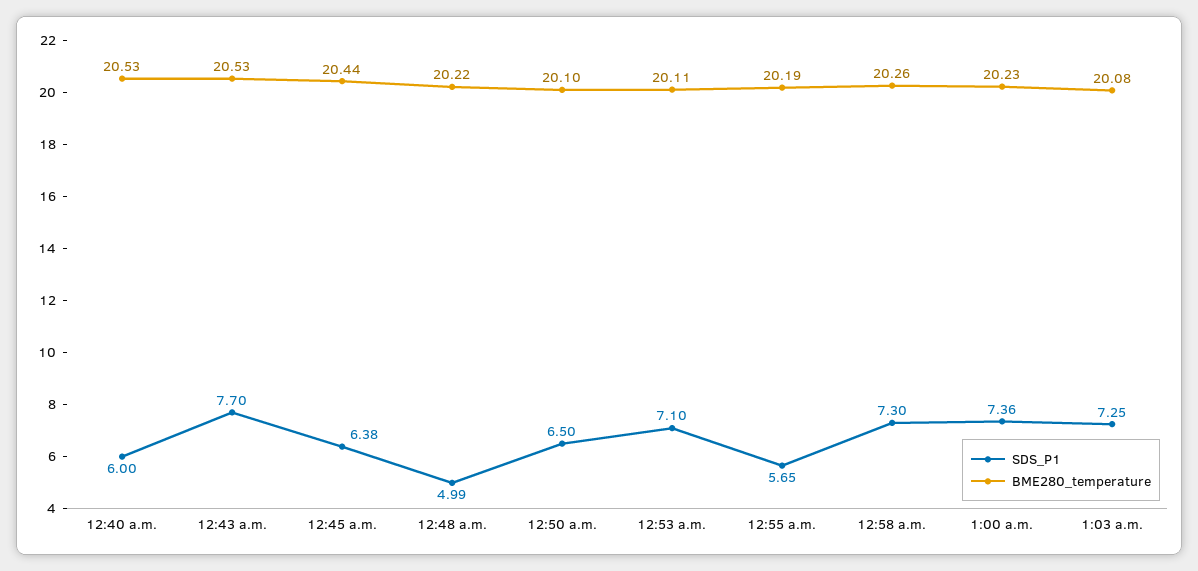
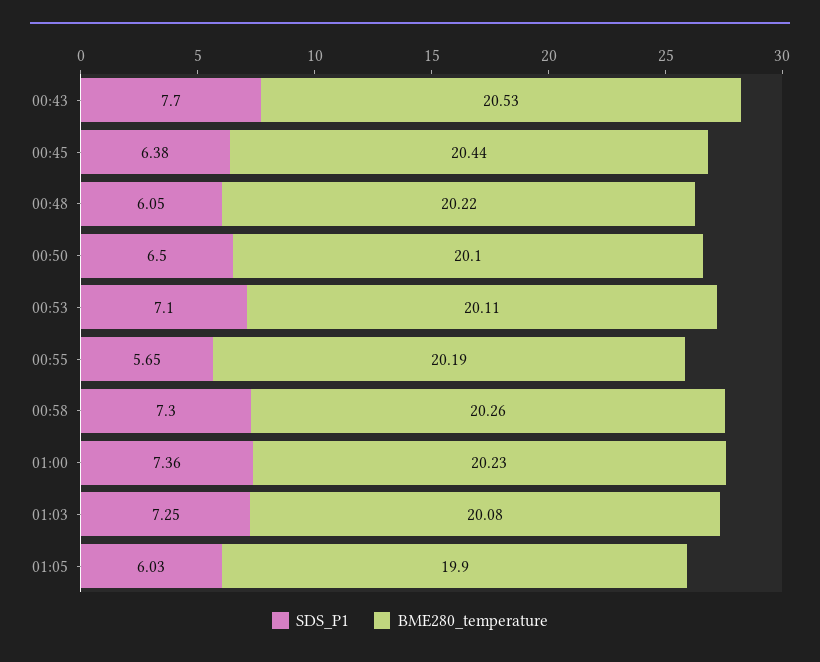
SDS_P1, 12:40 a.m.: 6 -> none
BME280_temperature, 12:40 a.m.: 20.53 -> none
SDS_P1, 12:48 a.m.: 4.99 -> 6.05
SDS_P1, 01:05: none -> 6.03
BME280_temperature, 01:05: none -> 19.9

